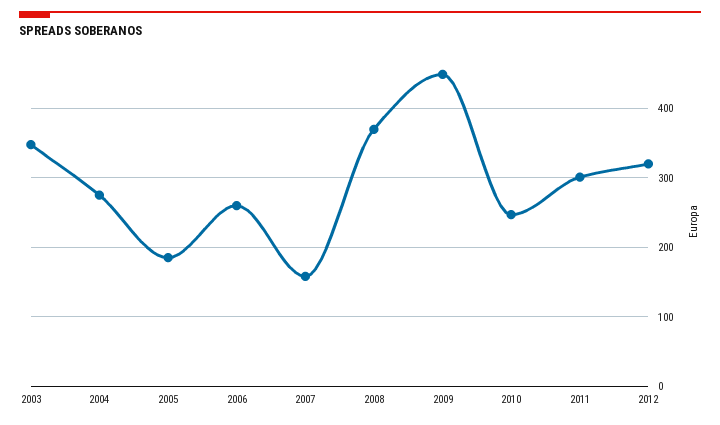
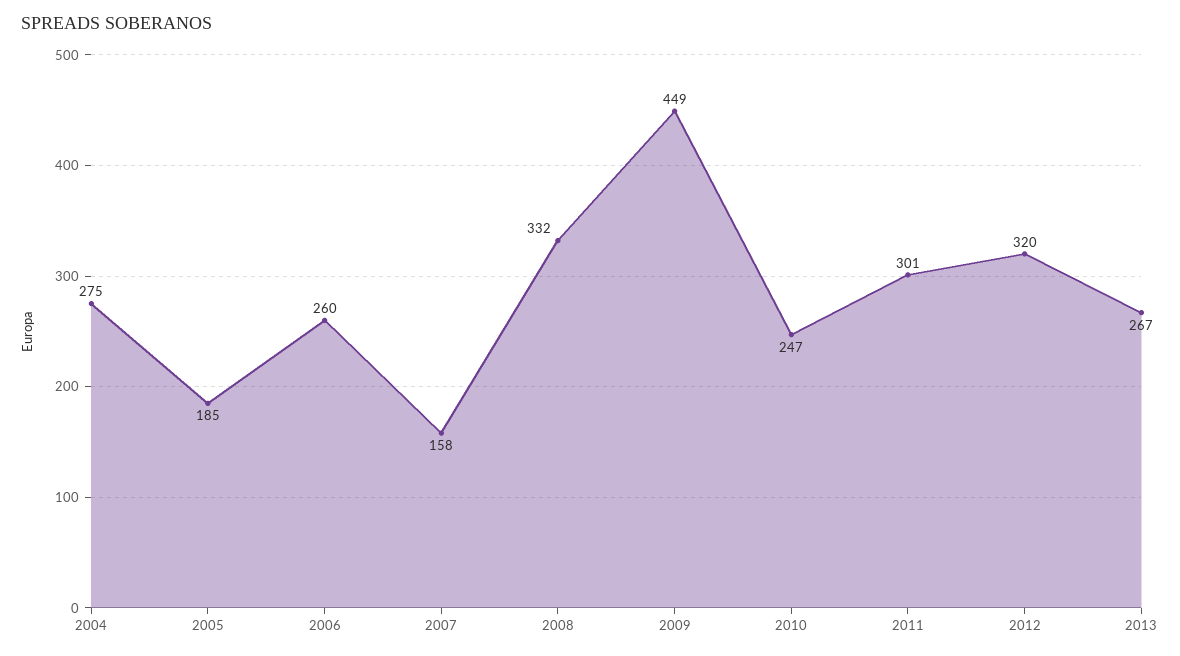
2003: 350 -> none
2008: 370 -> 332
2013: none -> 267

